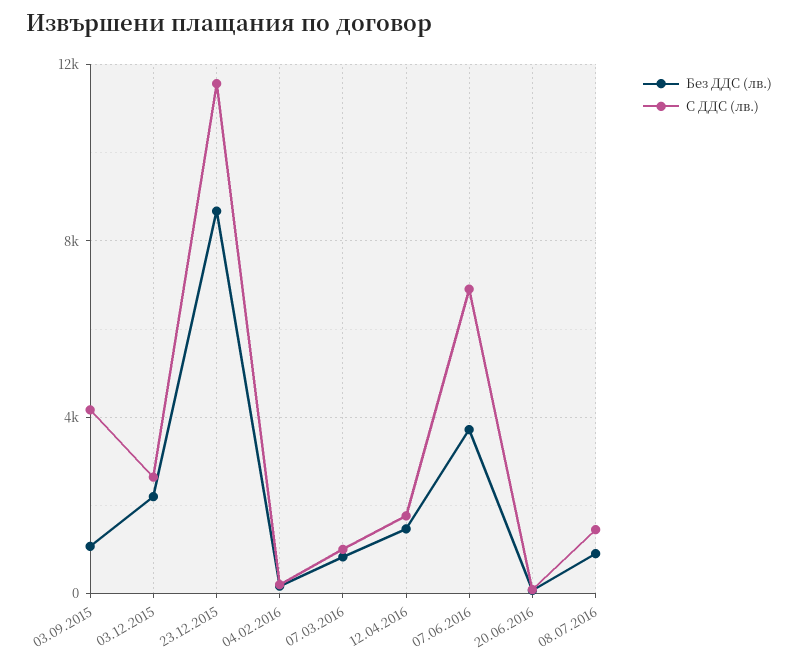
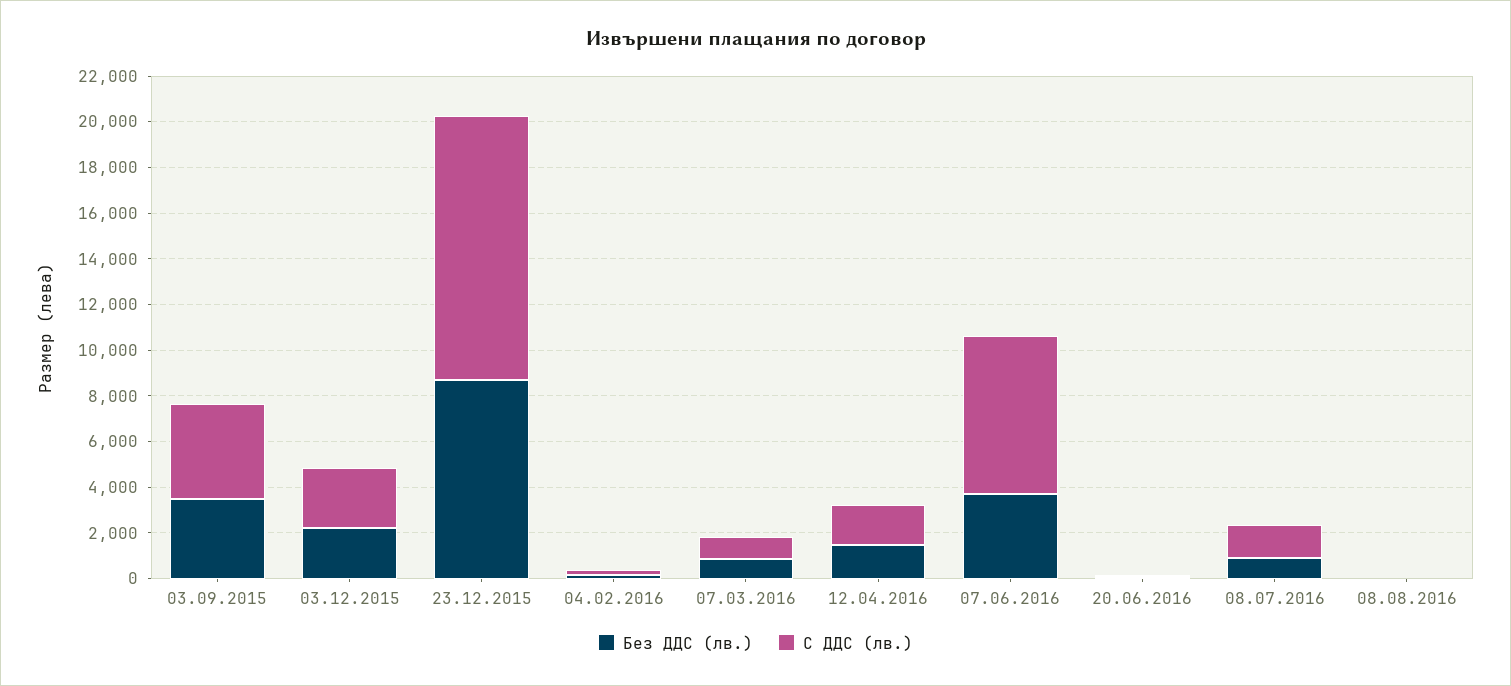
Без ДДС (лв.), 03.09.2015: 1000 -> 3500
Без ДДС (лв.), 08.08.2016: none -> 0
С ДДС (лв.), 08.08.2016: none -> 0

